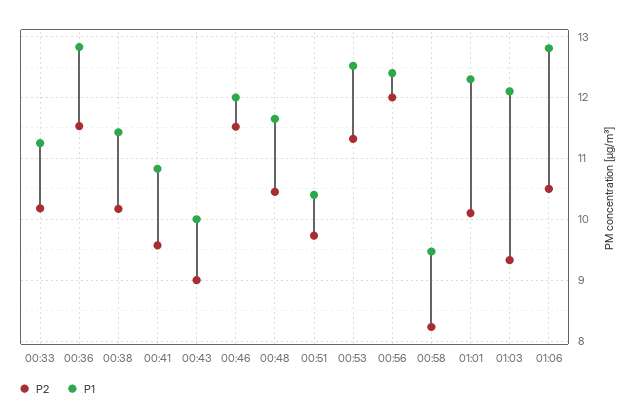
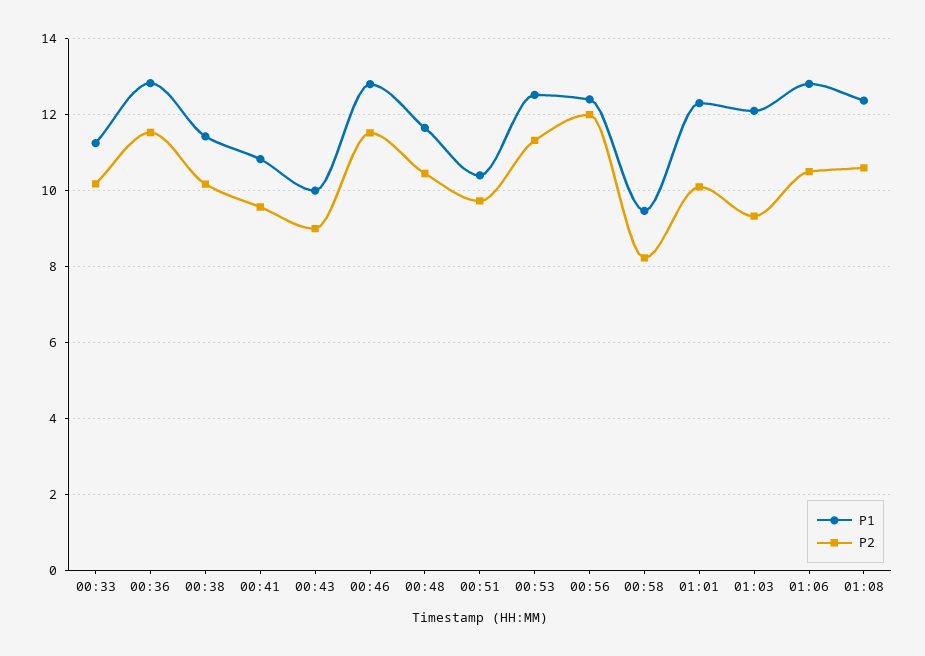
P1, 00:46: 12 -> 12.8
P1, 01:08: none -> 12.4
P2, 01:08: none -> 10.6

